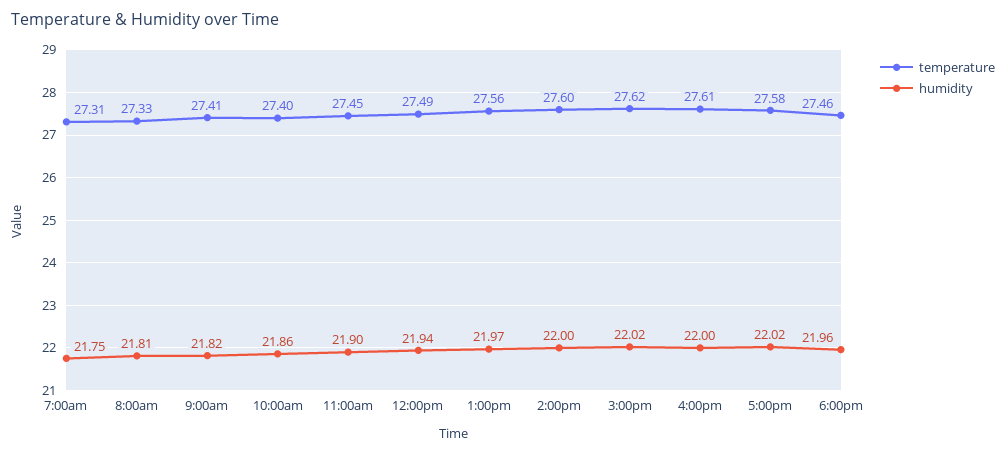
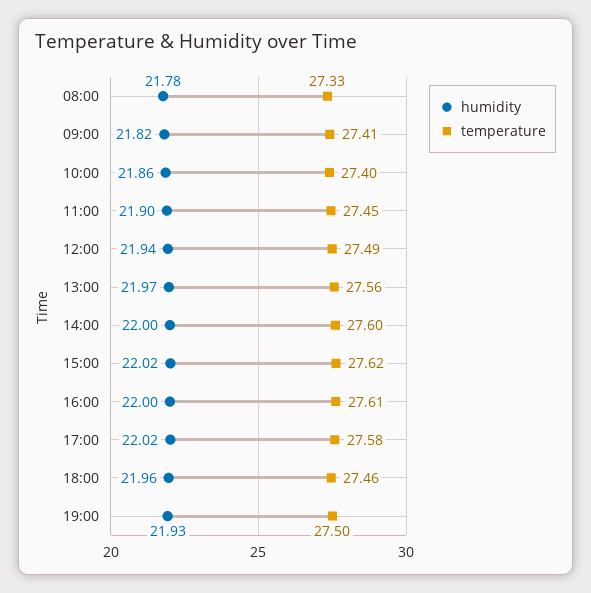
temperature, 7:00am: 27.31 -> none
humidity, 7:00am: 21.75 -> none
humidity, 8:00am: 21.81 -> 21.78
humidity, 19:00: none -> 21.93
temperature, 19:00: none -> 27.5

